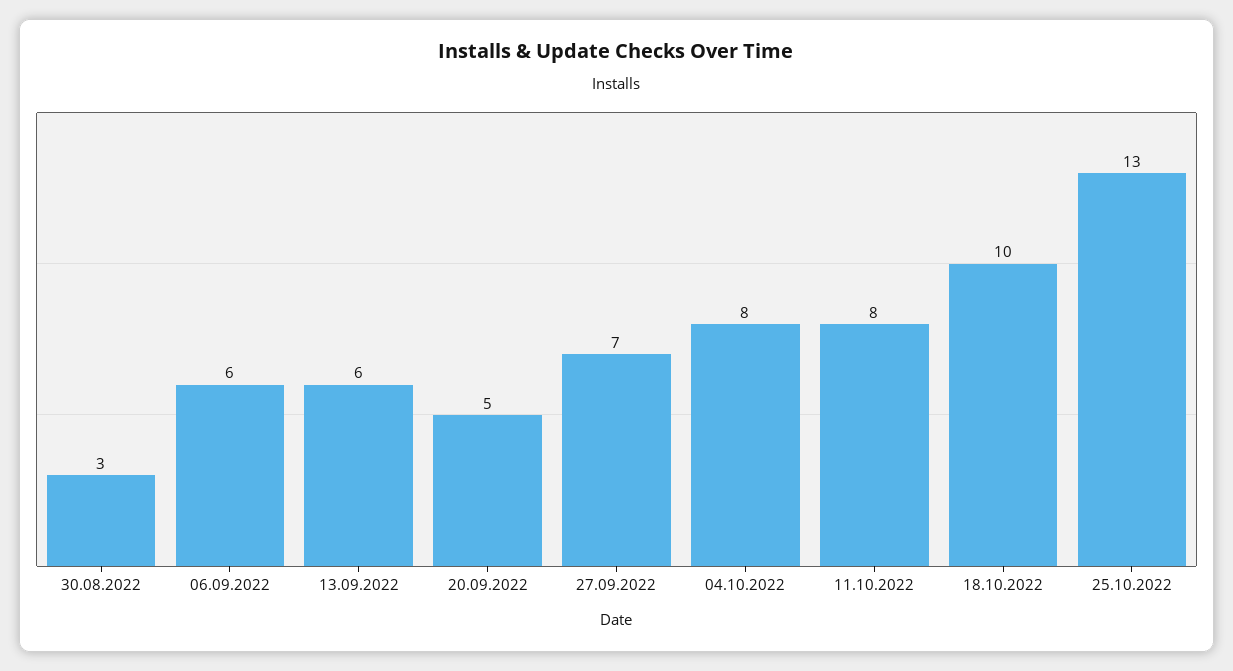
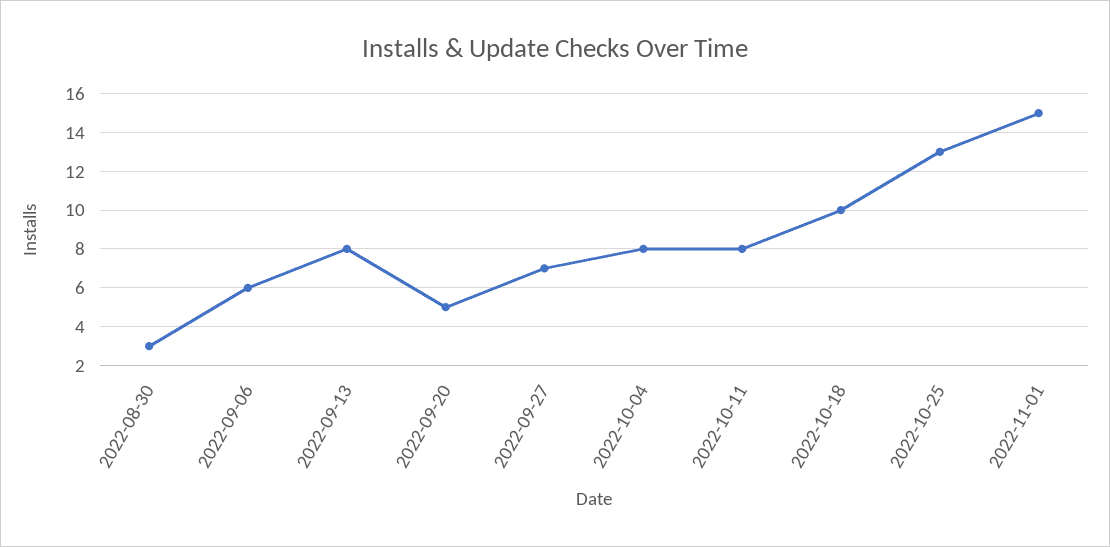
13.09.2022: 6 -> 8
2022-11-01: none -> 15

